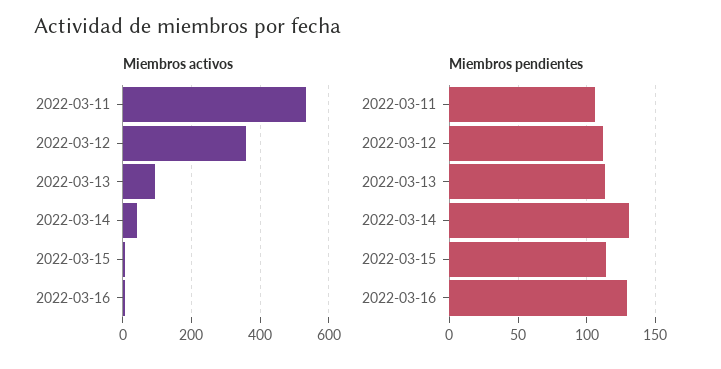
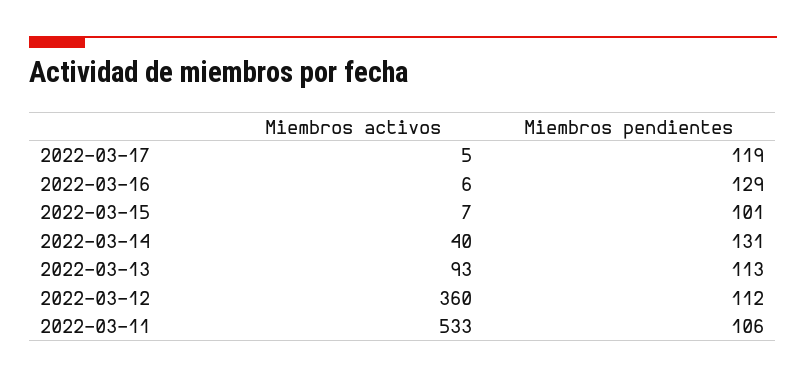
Miembros pendientes, 2022-03-15: 115 -> 101
Miembros activos, 2022-03-17: none -> 5
Miembros pendientes, 2022-03-17: none -> 119

